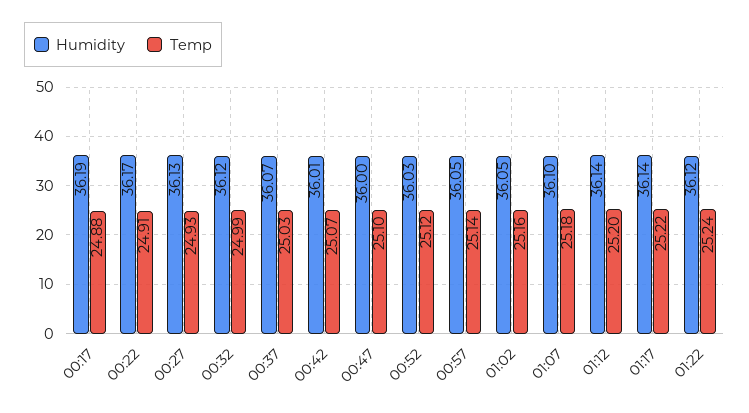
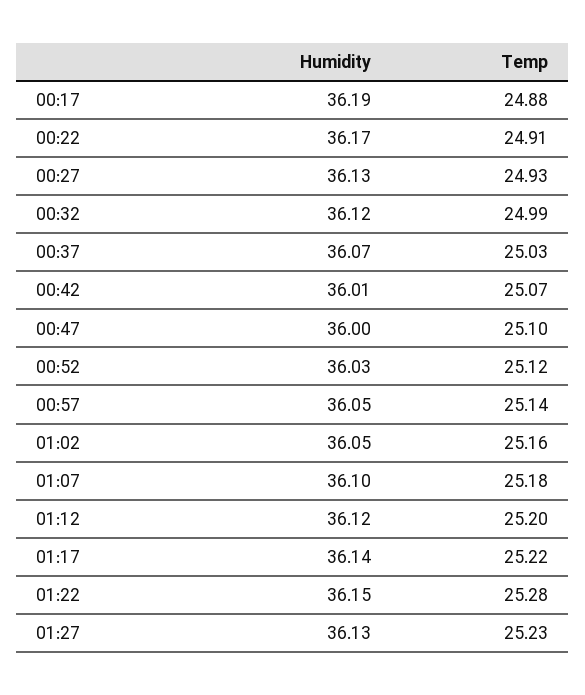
Humidity, 01:12: 36.14 -> 36.12
Humidity, 01:22: 36.12 -> 36.15
Temp, 01:22: 25.24 -> 25.28
Humidity, 01:27: none -> 36.13
Temp, 01:27: none -> 25.23

